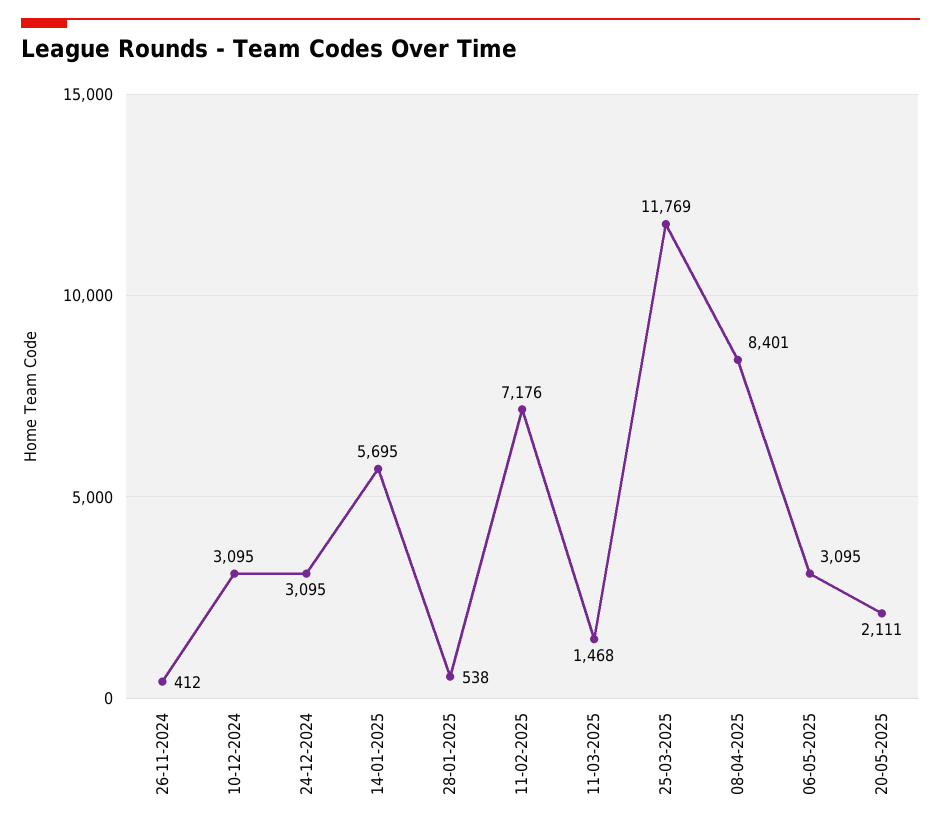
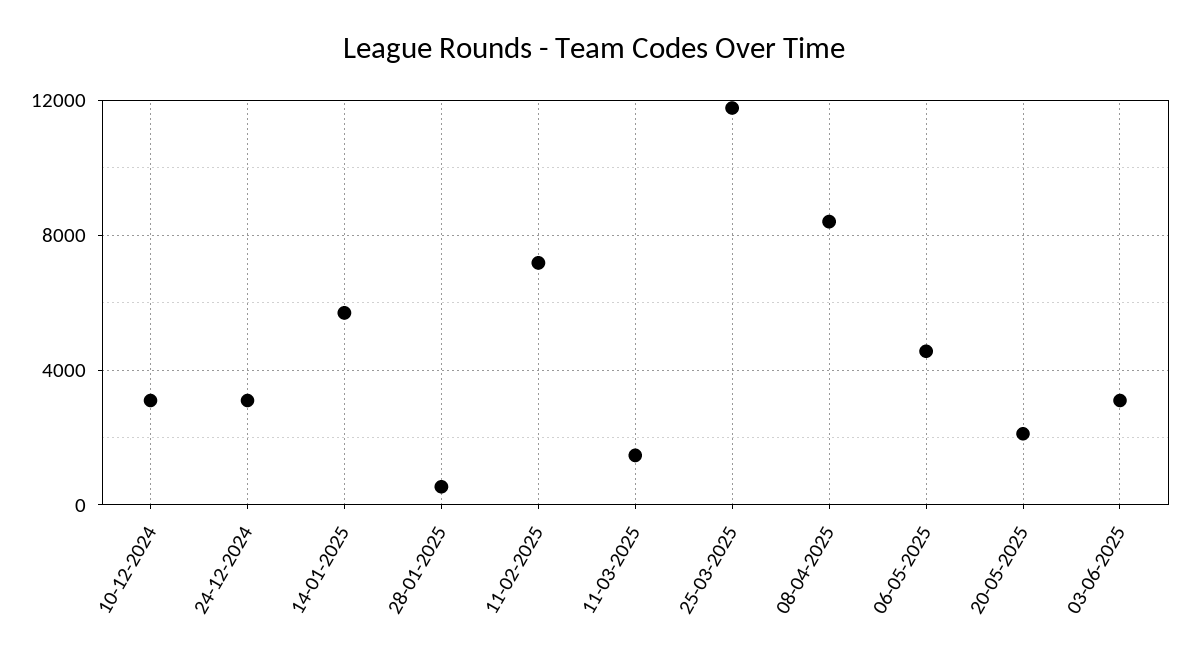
26-11-2024: 412 -> none
06-05-2025: 3095 -> 4500
03-06-2025: none -> 3000

